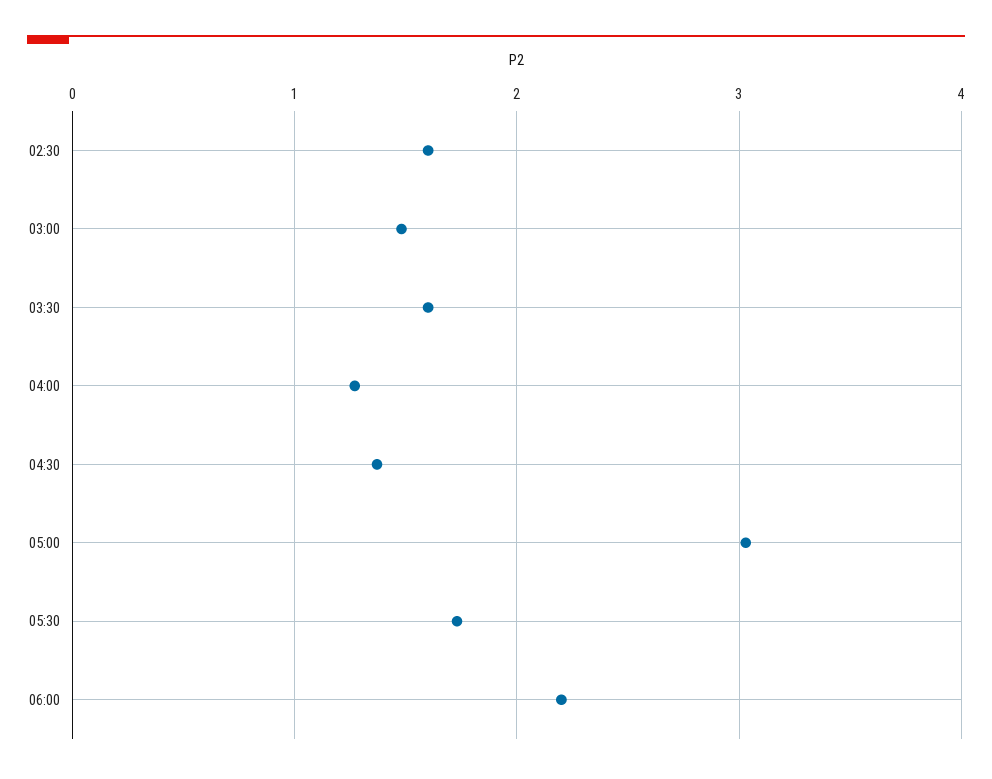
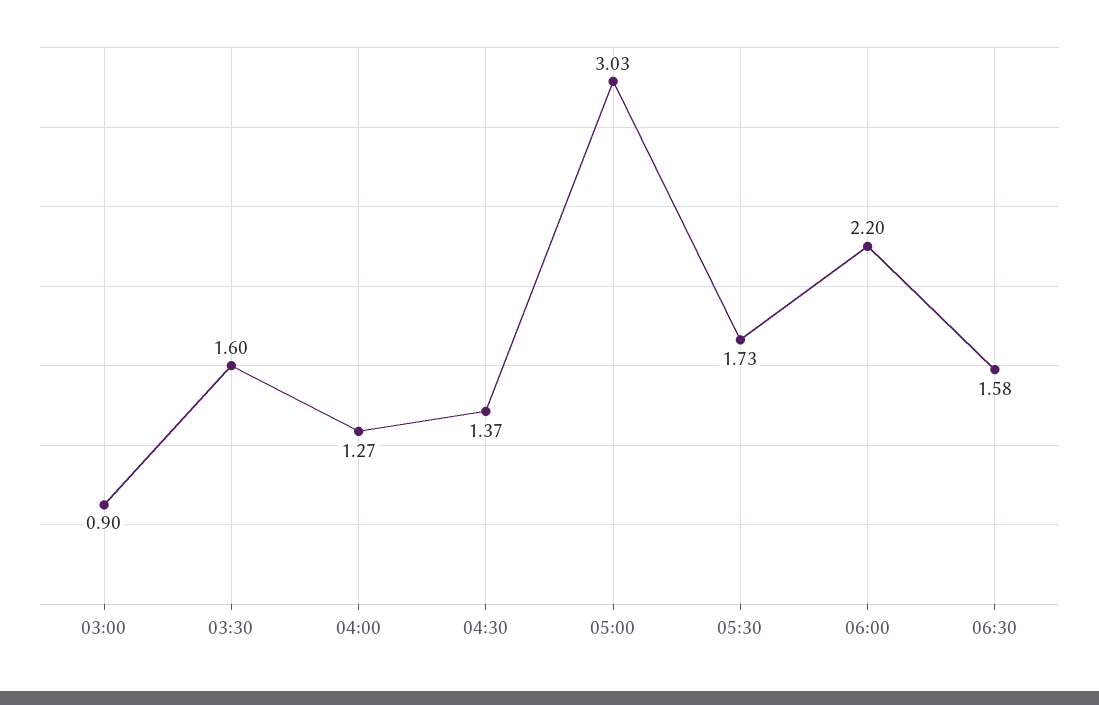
02:30: 1.6 -> none
03:00: 1.5 -> 0.9
06:30: none -> 1.58

